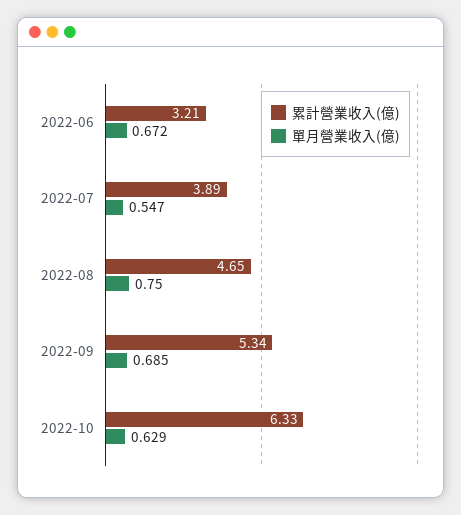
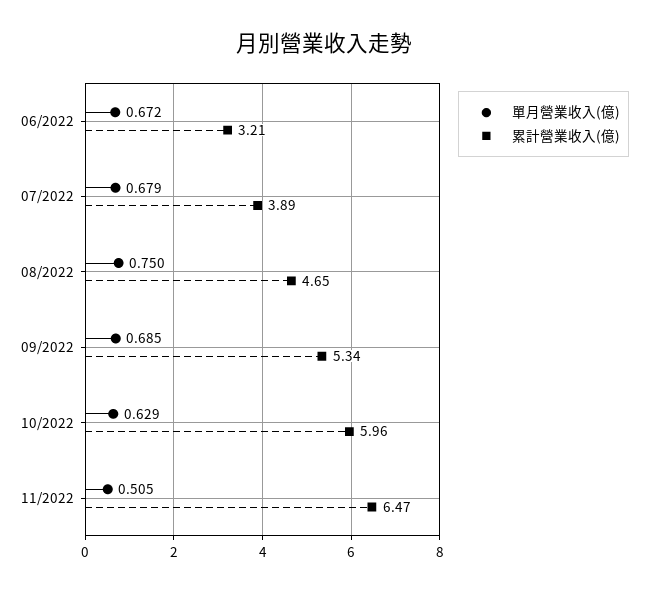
單月營業收入(億), 2022-07: 0.547 -> 0.679
累計營業收入(億), 2022-10: 6.33 -> 5.96
單月營業收入(億), 11/2022: none -> 0.505
累計營業收入(億), 11/2022: none -> 6.47

